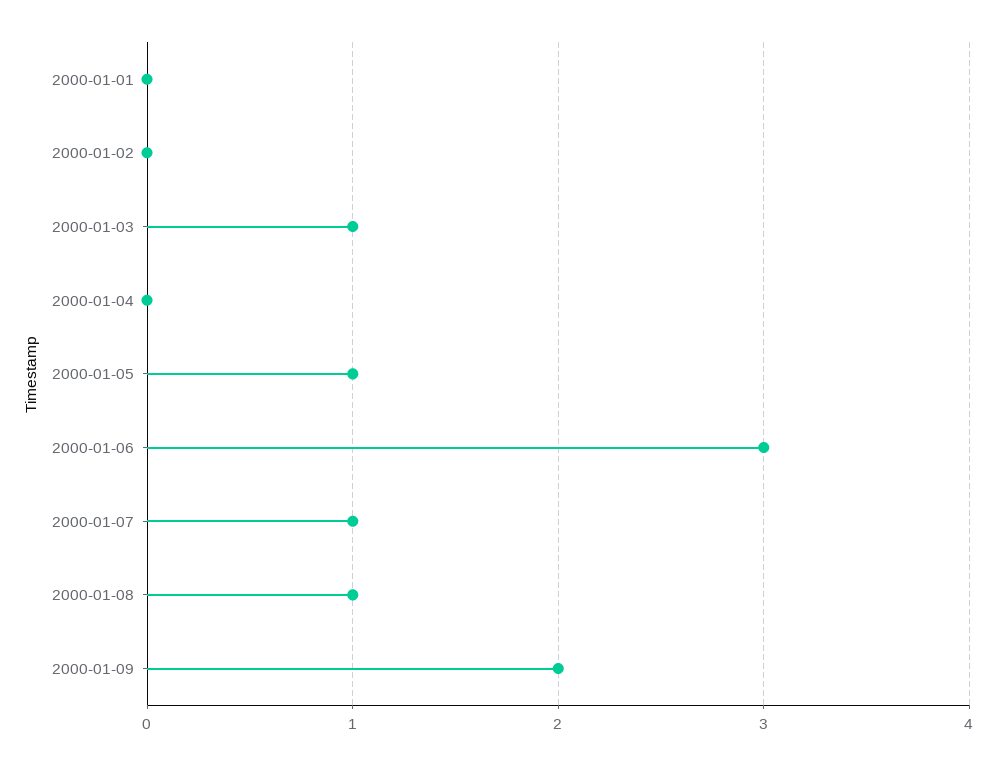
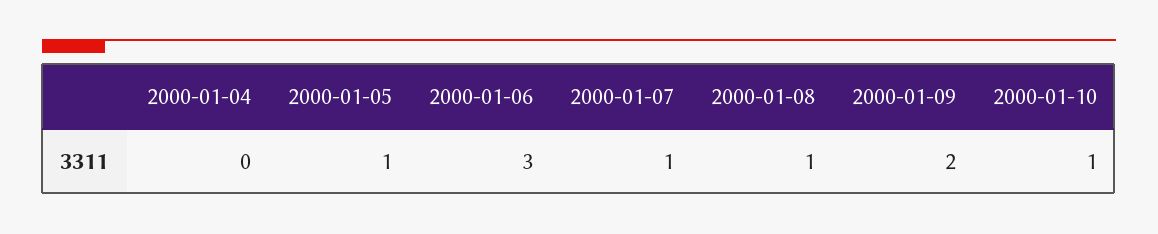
2000-01-01: 0 -> none
2000-01-02: 0 -> none
2000-01-03: 1 -> none
2000-01-10: none -> 1

